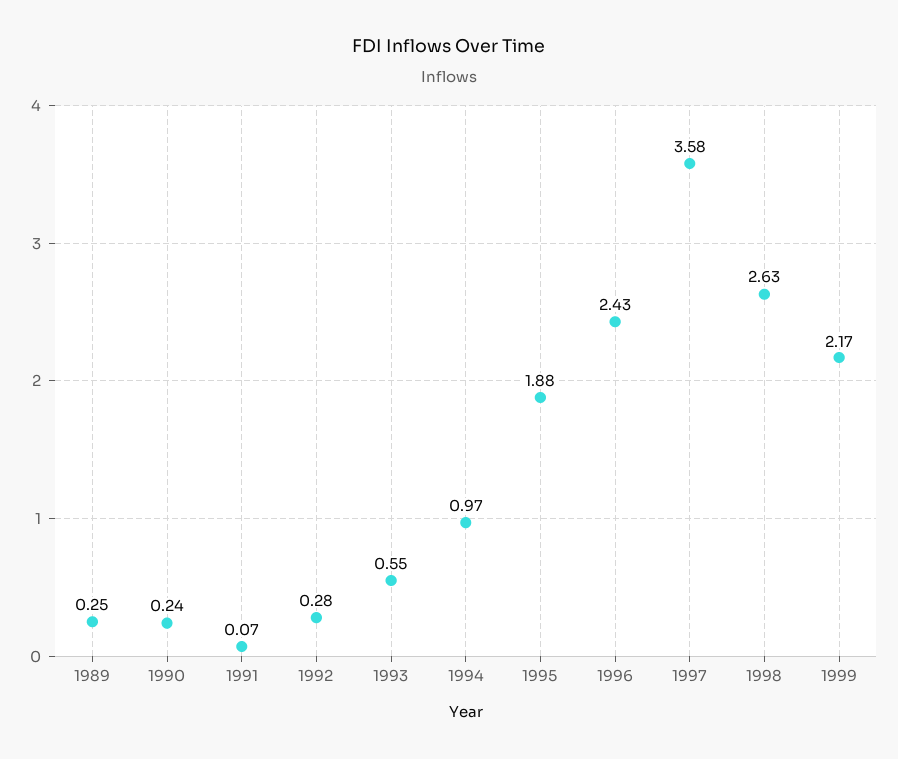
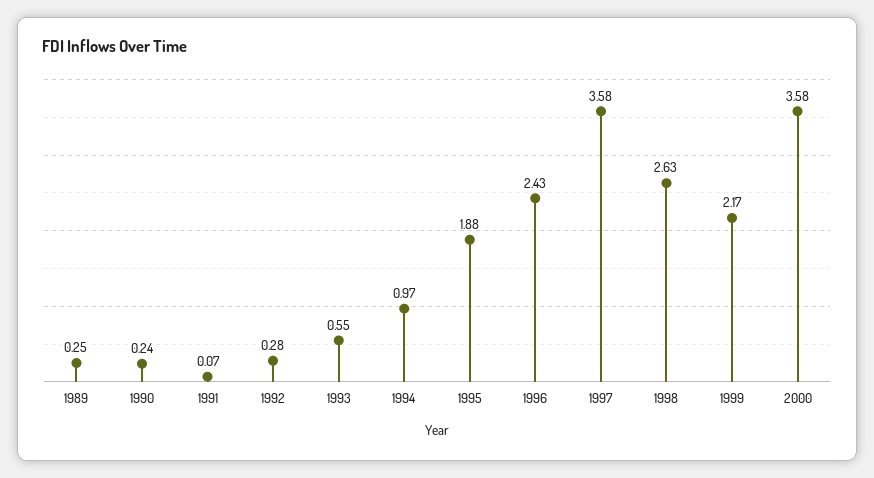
2000: none -> 3.58

